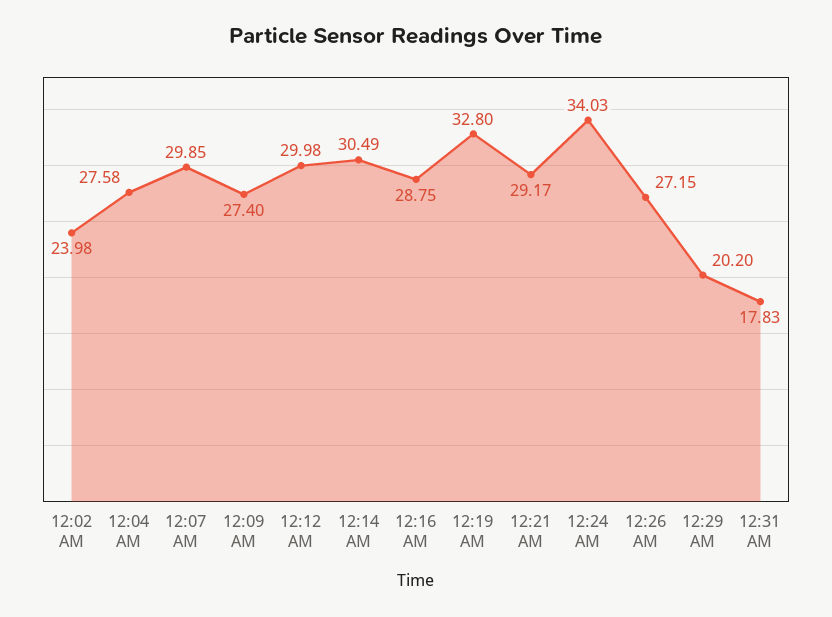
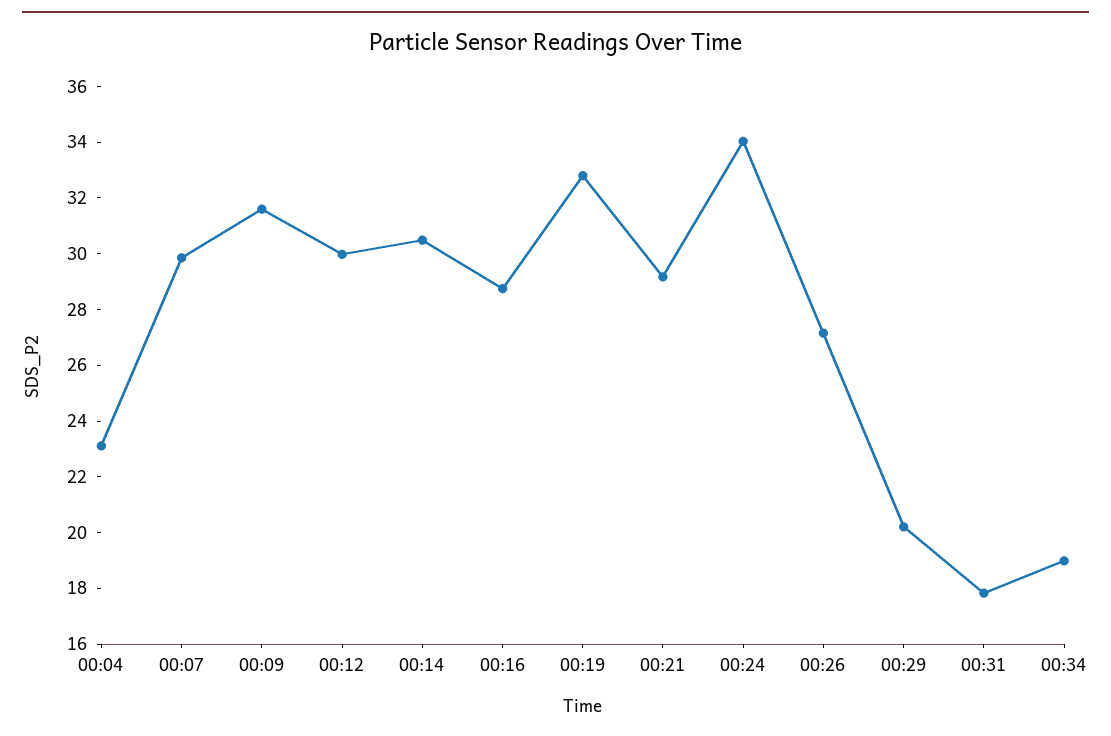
12:02 AM: 23.98 -> none
12:04 AM: 27.58 -> 23
12:09 AM: 27.4 -> 31.5
00:34: none -> 19

